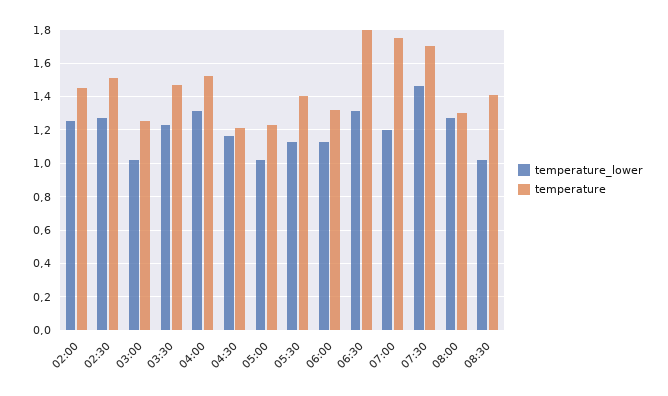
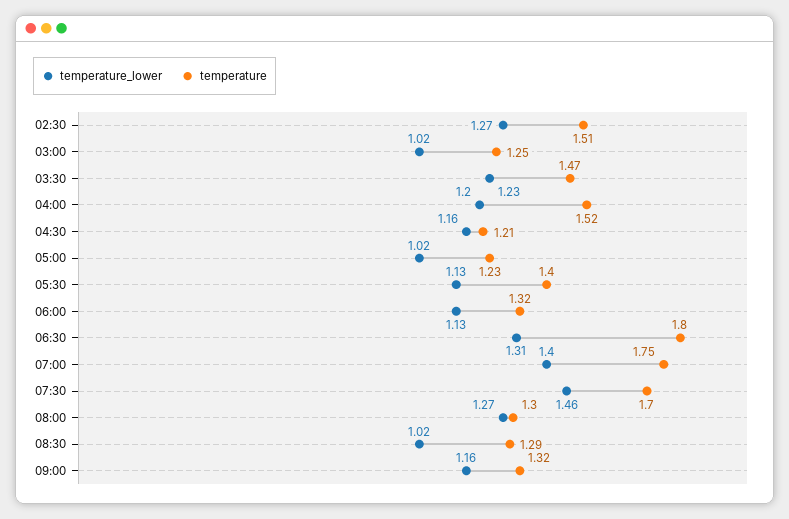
temperature_lower, 02:00: 1.25 -> none
temperature, 02:00: 1.45 -> none
temperature_lower, 04:00: 1.3 -> 1.2
temperature_lower, 07:00: 1.2 -> 1.4
temperature, 08:30: 1.4 -> 1.29
temperature_lower, 09:00: none -> 1.16
temperature, 09:00: none -> 1.32

